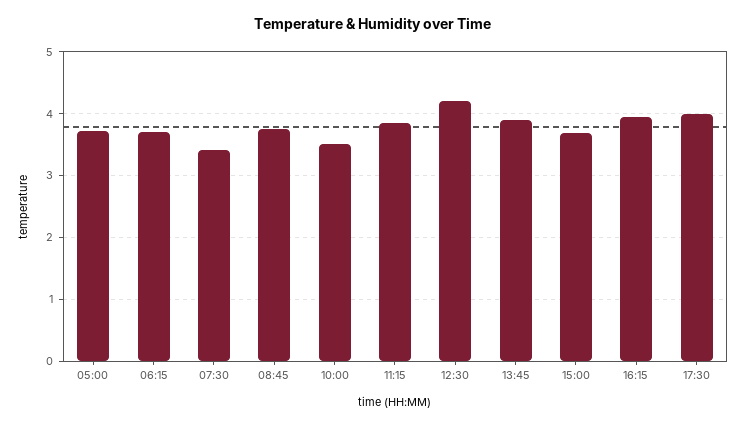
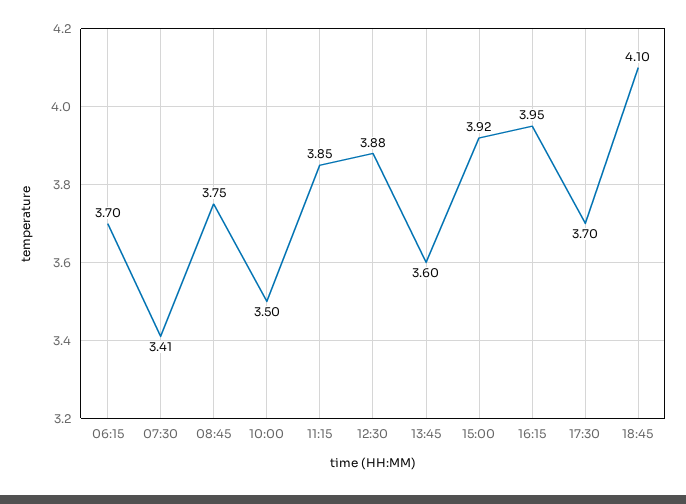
05:00: 3.7 -> none
12:30: 4.2 -> 3.88
13:45: 3.9 -> 3.6
15:00: 3.7 -> 3.92
17:30: 4 -> 3.7
18:45: none -> 4.1

